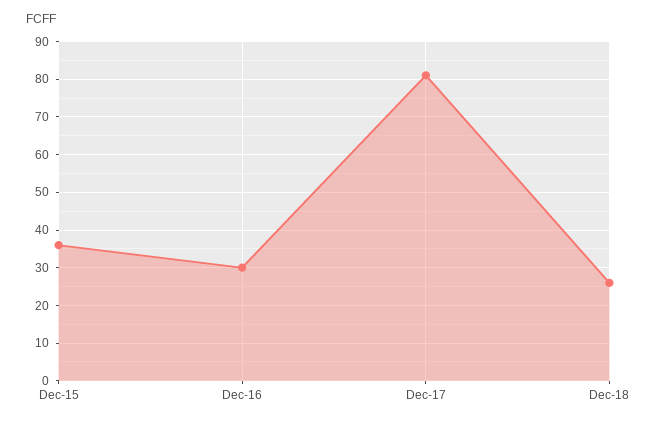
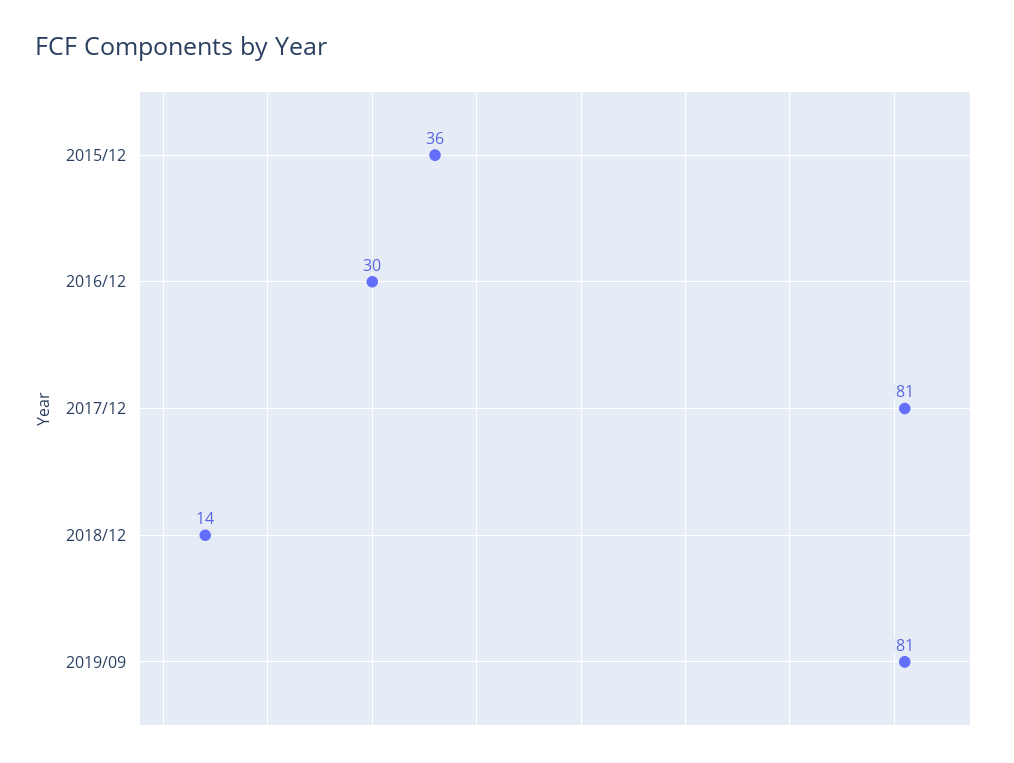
Dec-18: 25 -> 14
2019/09: none -> 81

